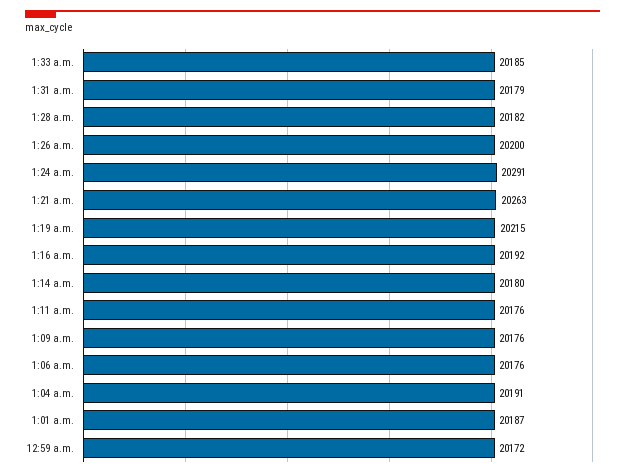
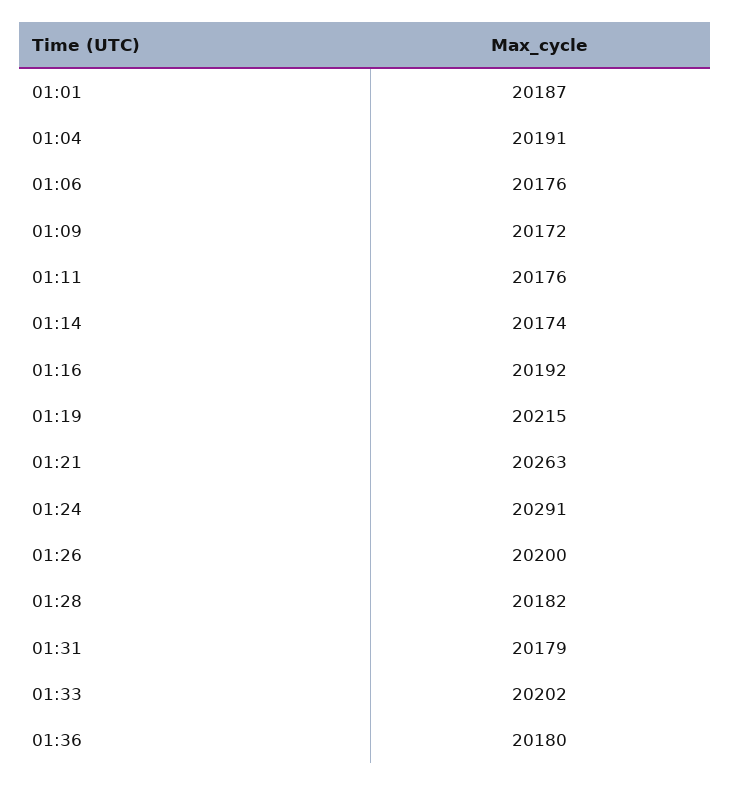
1:33 a.m.: 20185 -> 20202
1:14 a.m.: 20180 -> 20174
1:09 a.m.: 20176 -> 20172
12:59 a.m.: 20172 -> none
01:36: none -> 20180

